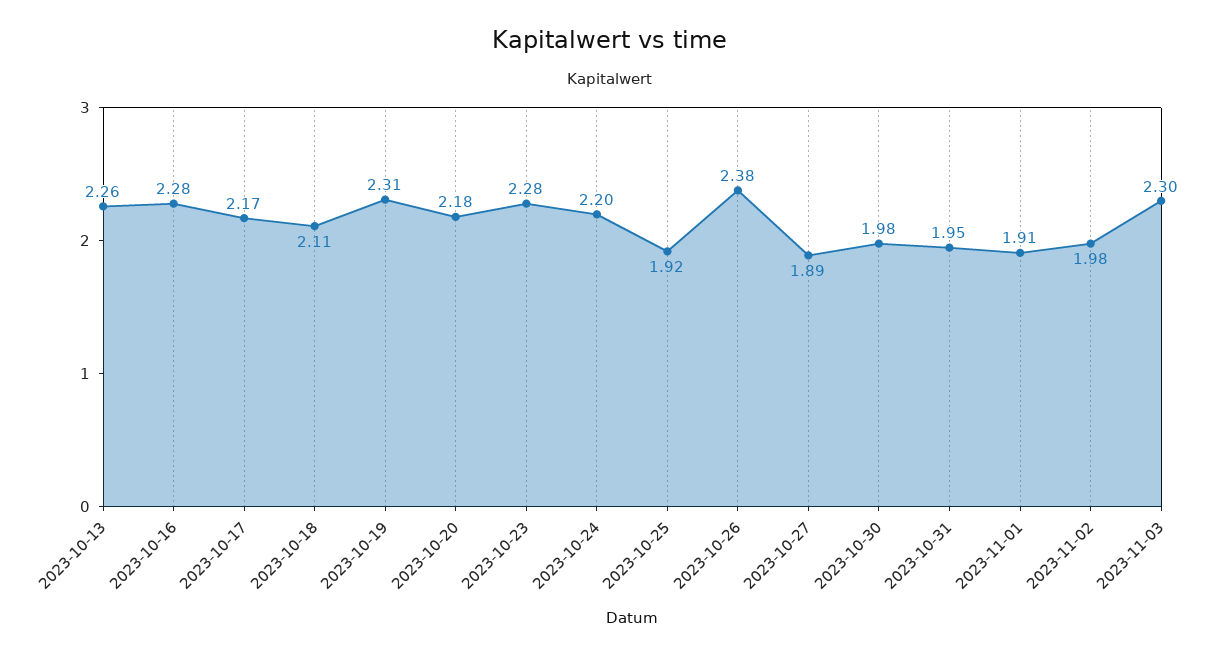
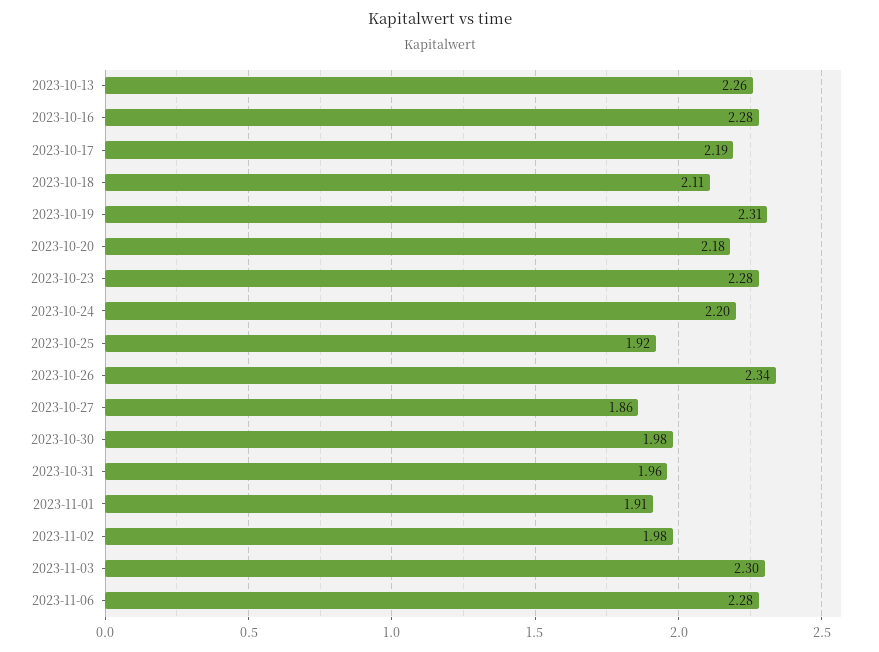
2023-10-17: 2.17 -> 2.19
2023-10-26: 2.38 -> 2.34
2023-10-27: 1.89 -> 1.86
2023-10-31: 1.95 -> 1.96
2023-11-06: none -> 2.28

